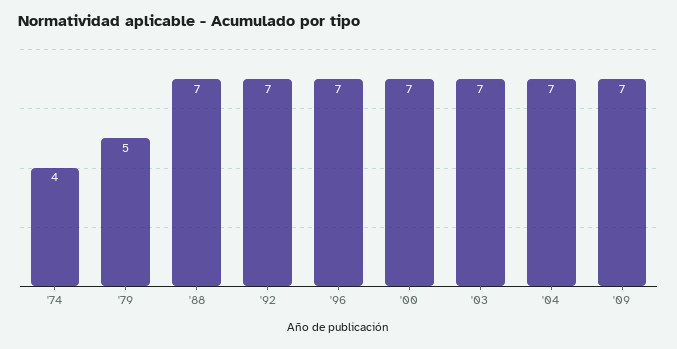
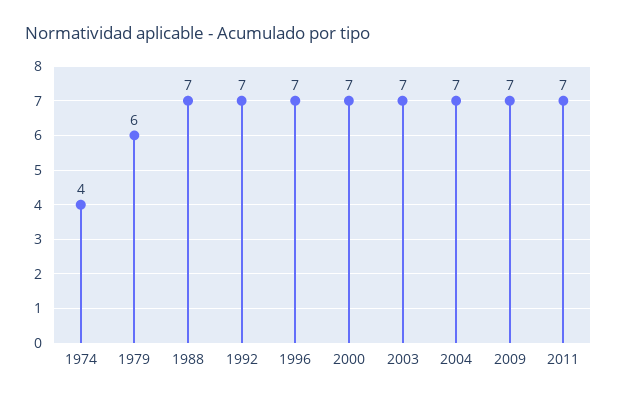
'79: 5 -> 6
2011: none -> 7

